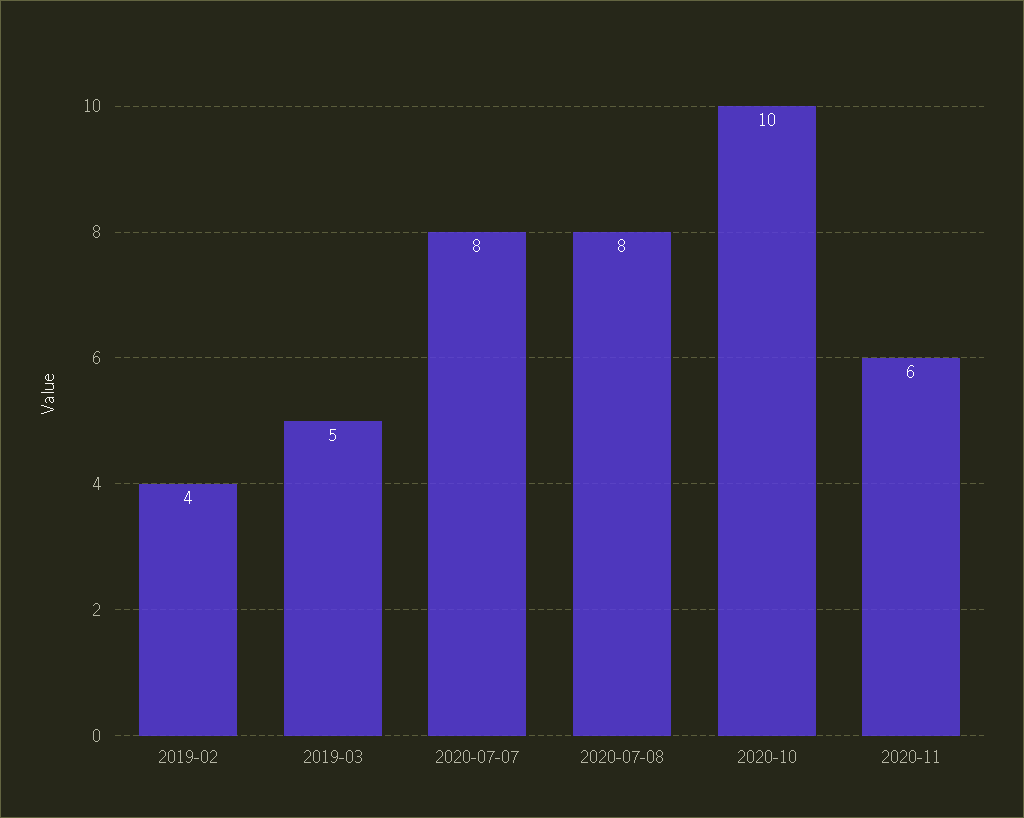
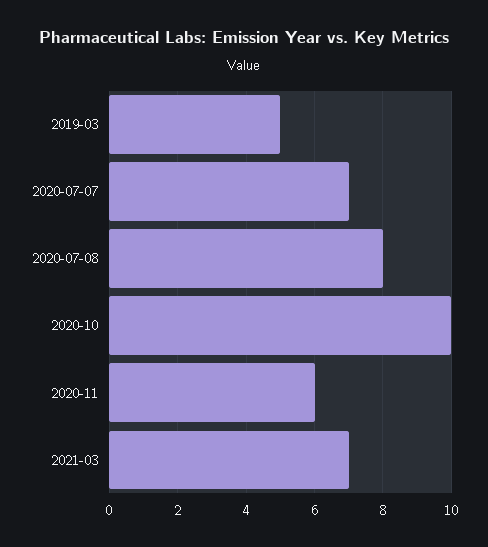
2019-02: 4 -> none
2020-07-07: 8 -> 7
2021-03: none -> 7

